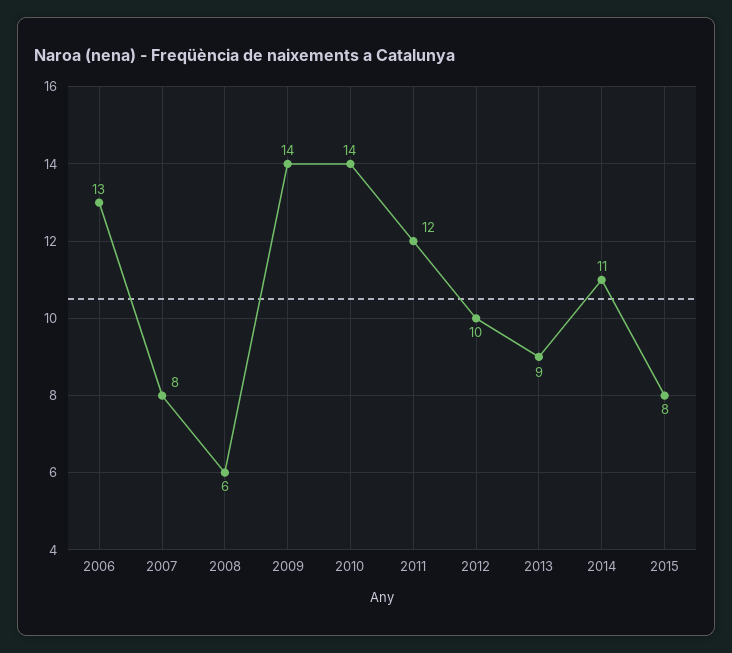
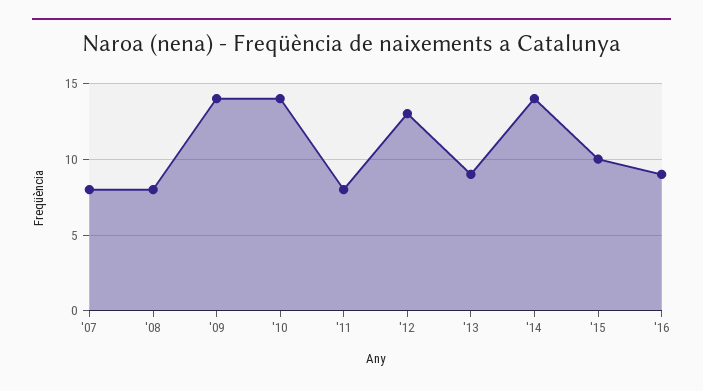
2006: 13 -> none
2008: 6 -> 8
2011: 12 -> 8
2012: 10 -> 13
2014: 11 -> 14
2015: 8 -> 10
'16: none -> 9

